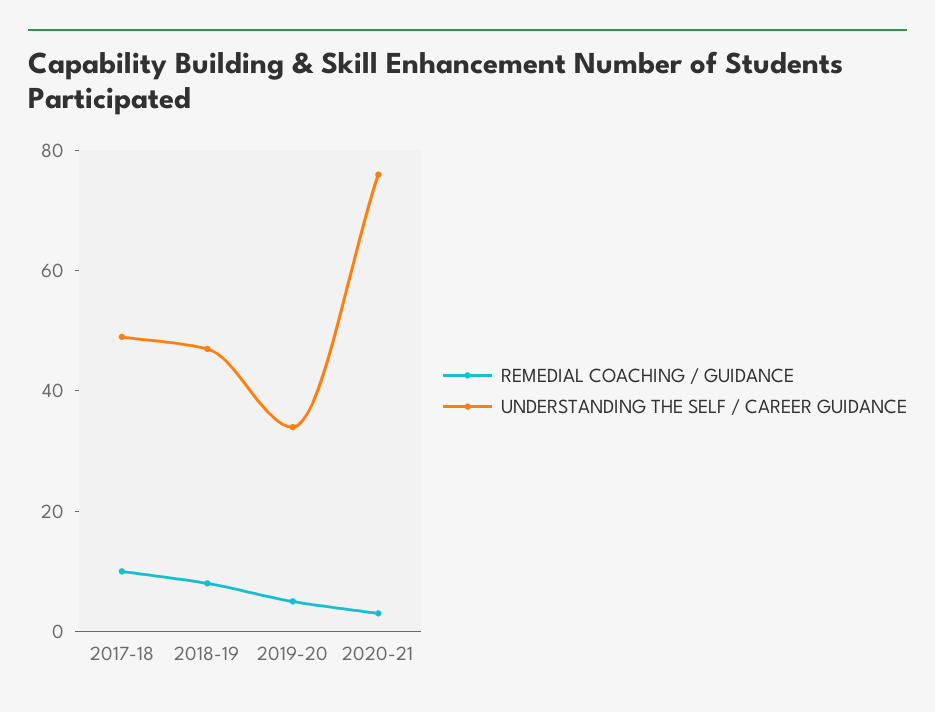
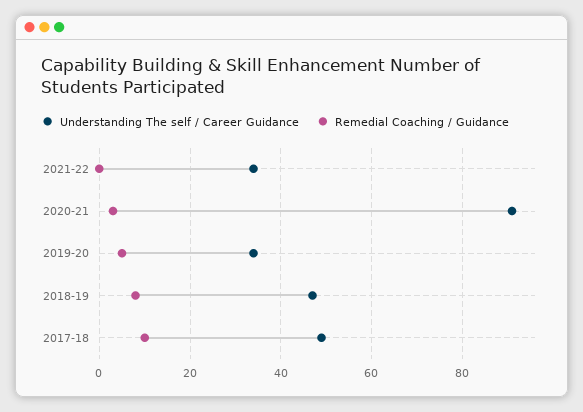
UNDERSTANDING THE SELF / CAREER GUIDANCE, 2020-21: 75 -> 90
UNDERSTANDING THE SELF / CAREER GUIDANCE, 2021-22: none -> 35
REMEDIAL COACHING / GUIDANCE, 2021-22: none -> 0

